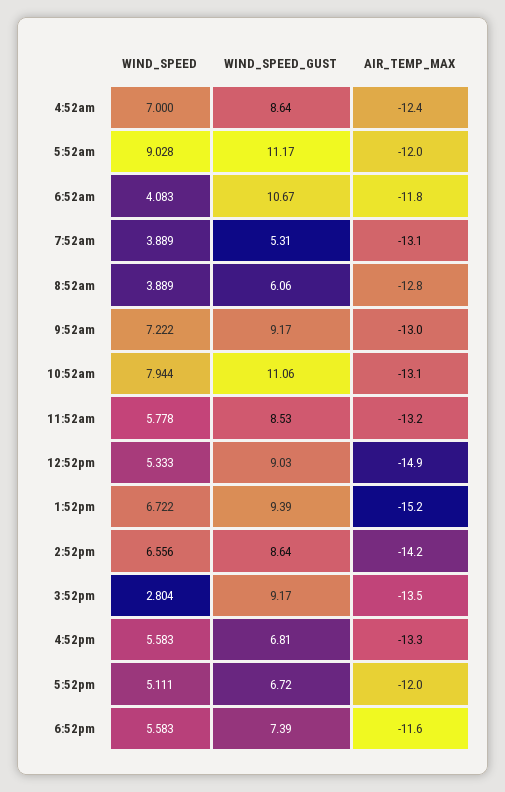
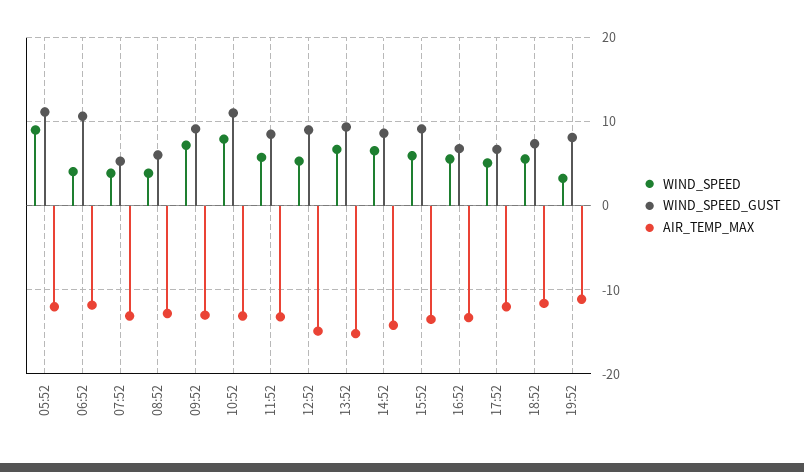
WIND_SPEED, 4:52am: 7 -> none
WIND_SPEED_GUST, 4:52am: 8.64 -> none
AIR_TEMP_MAX, 4:52am: -12.4 -> none
WIND_SPEED, 3:52pm: 2.804 -> 6
WIND_SPEED, 19:52: none -> 3
WIND_SPEED_GUST, 19:52: none -> 8
AIR_TEMP_MAX, 19:52: none -> -11

